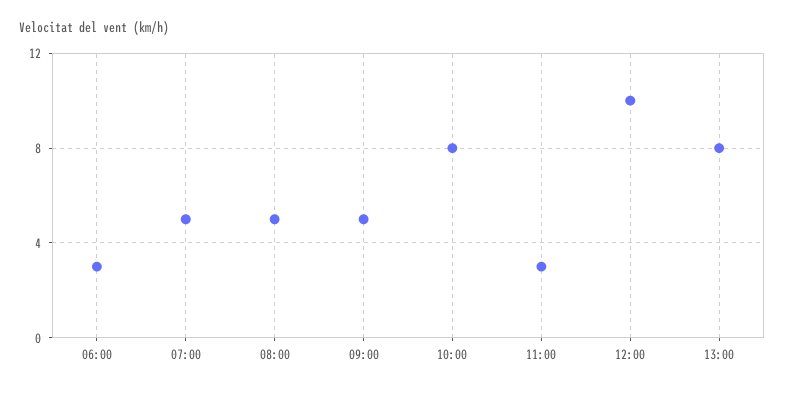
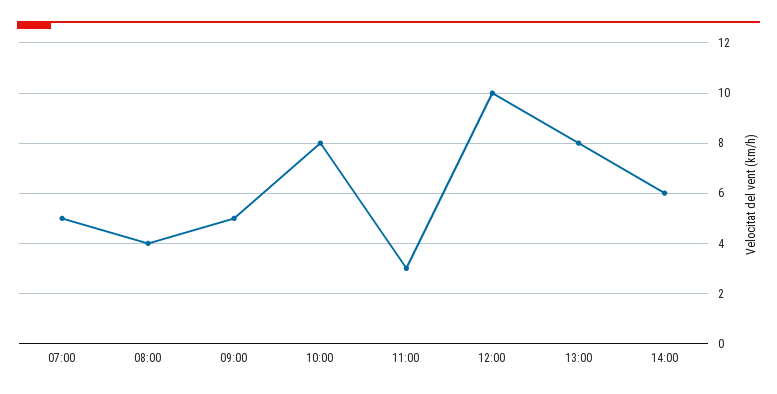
06:00: 3 -> none
08:00: 5 -> 4
14:00: none -> 6

